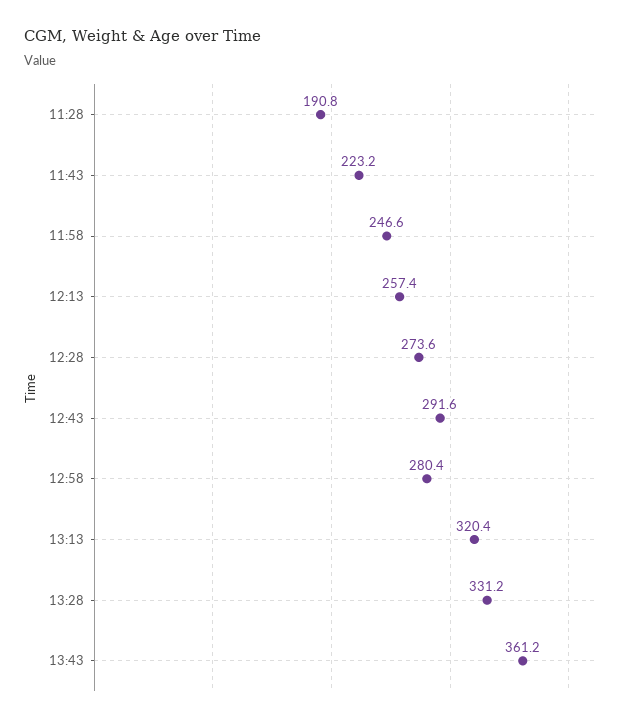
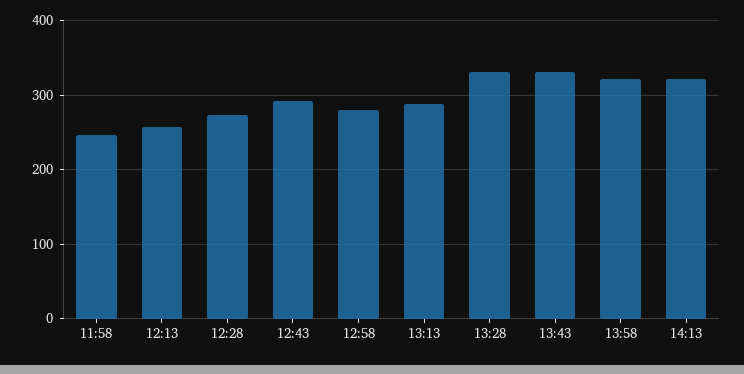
11:28: 190.8 -> none
11:43: 223.2 -> none
13:13: 320.4 -> 290
13:43: 361.2 -> 330
13:58: none -> 320
14:13: none -> 320

